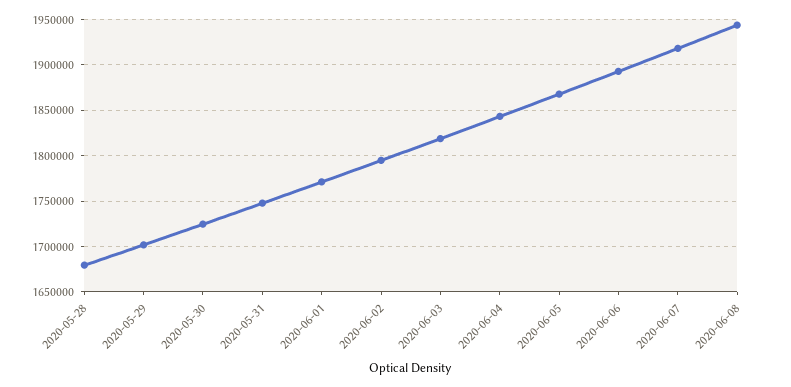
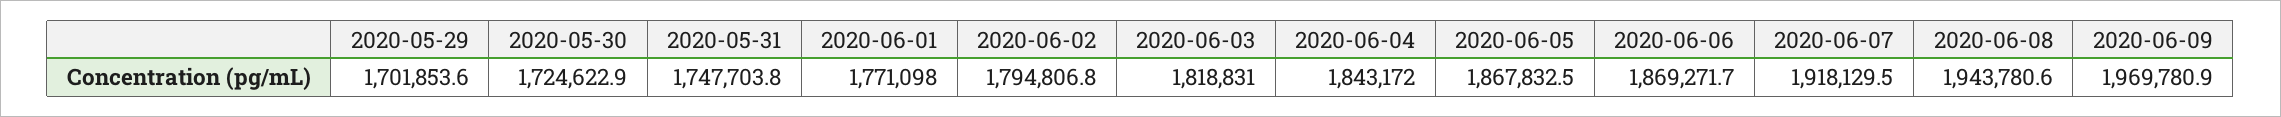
2020-05-28: 1680000 -> none
2020-06-06: 1890000 -> 1869271.7
2020-06-09: none -> 1969780.9

